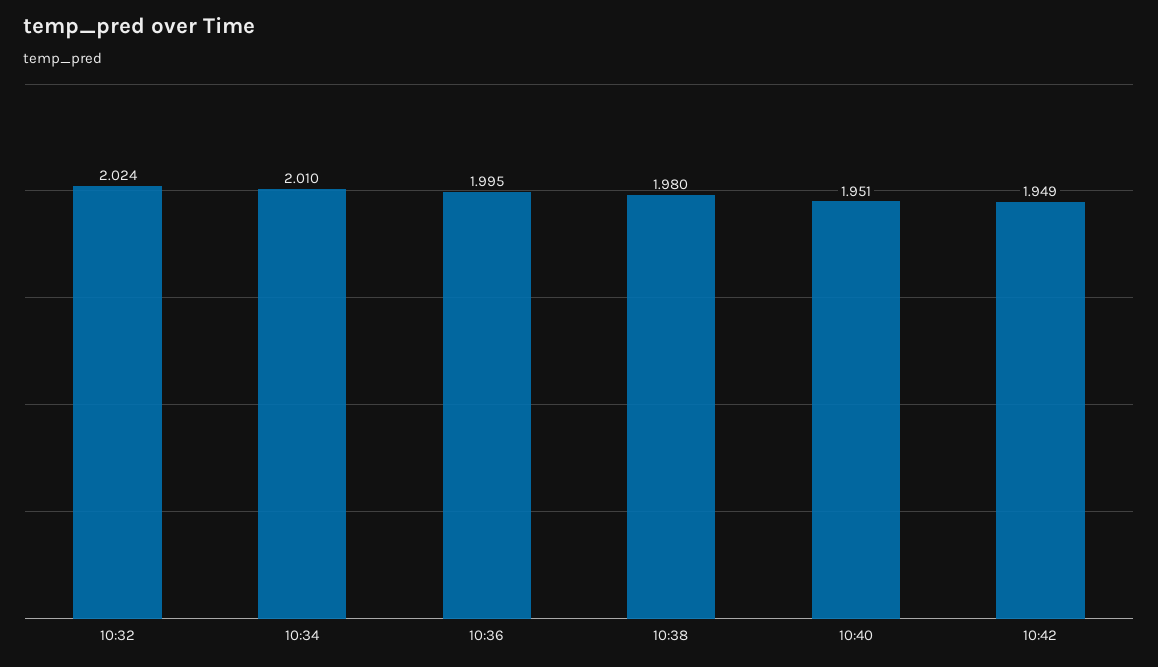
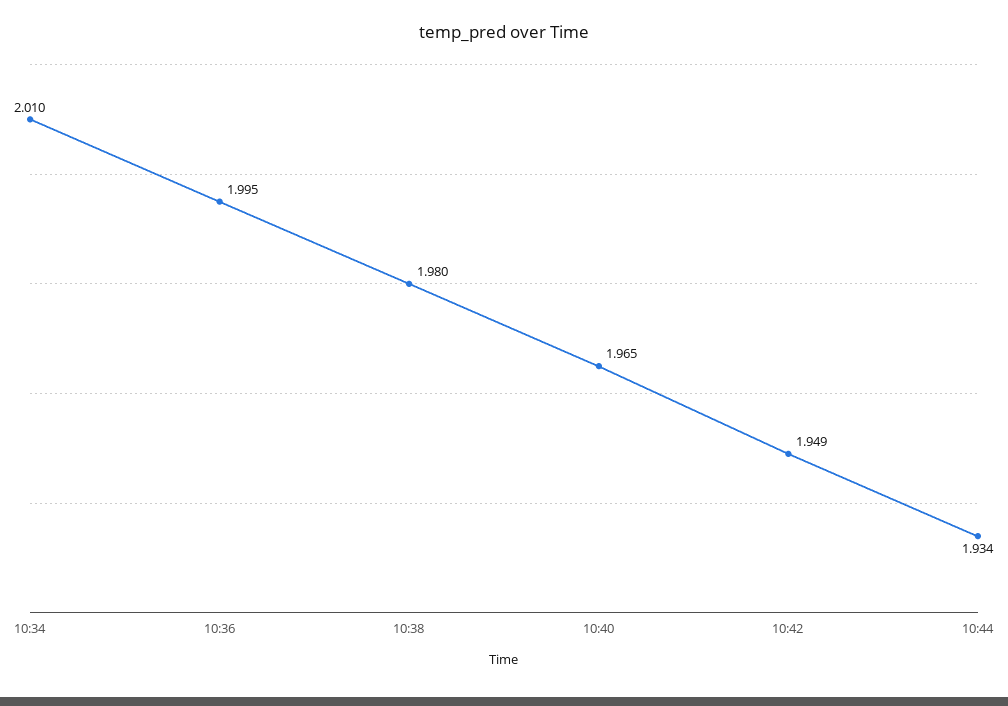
10:32: 2.024 -> none
10:40: 1.951 -> 1.965
10:44: none -> 1.934

